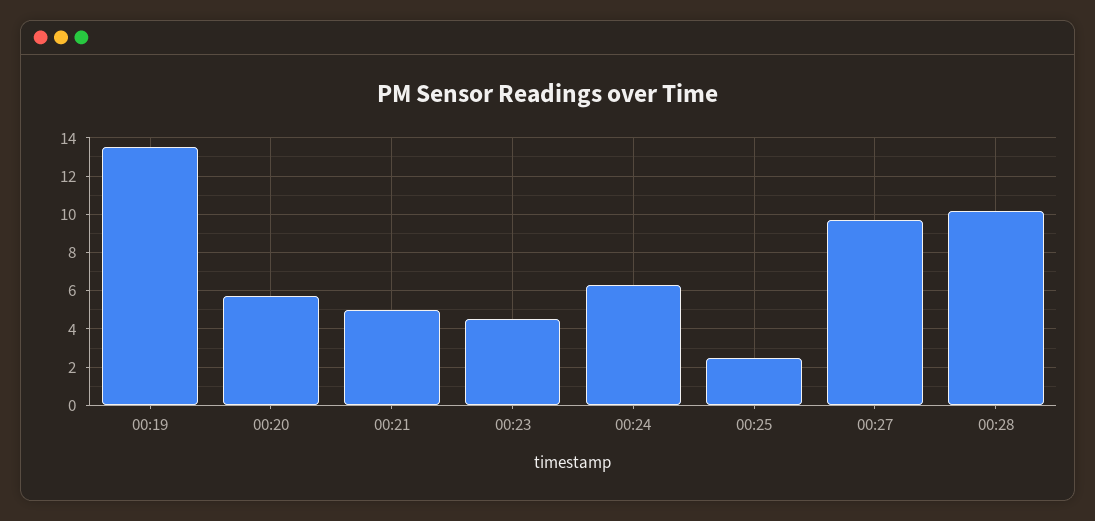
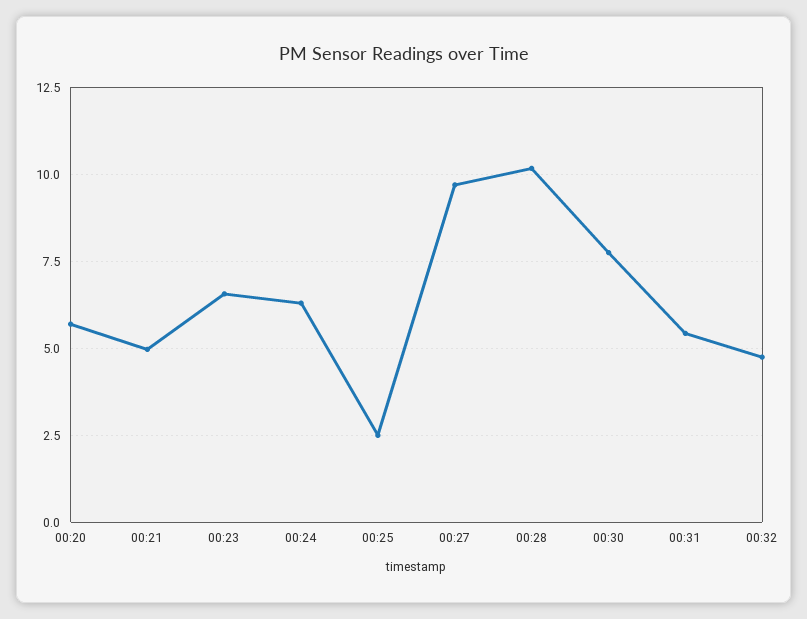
00:19: 13.5 -> none
00:23: 4.5 -> 6.5
00:30: none -> 7.75
00:31: none -> 5.5
00:32: none -> 4.75

